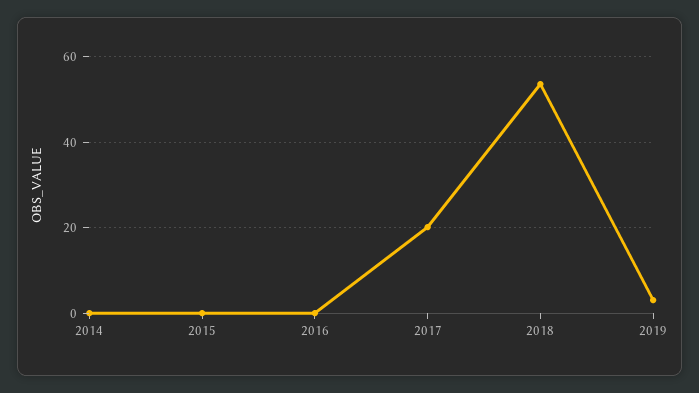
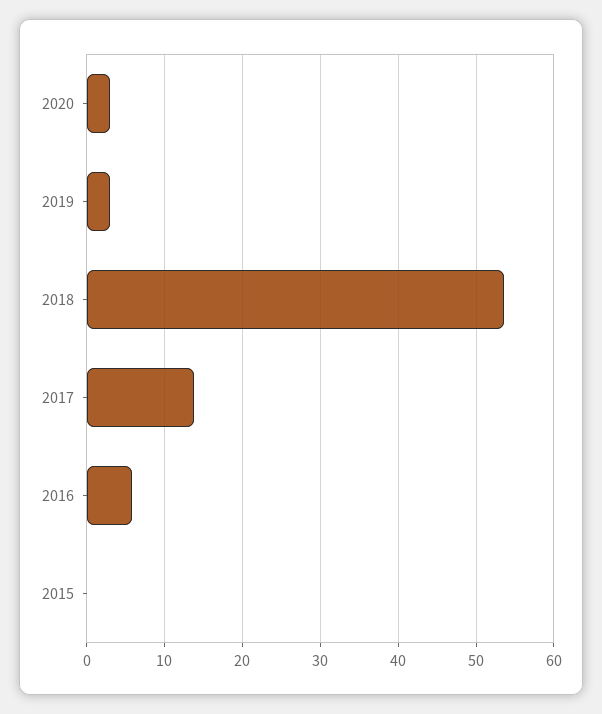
2014: 0 -> none
2016: 0 -> 6
2017: 20 -> 14
2020: none -> 3

